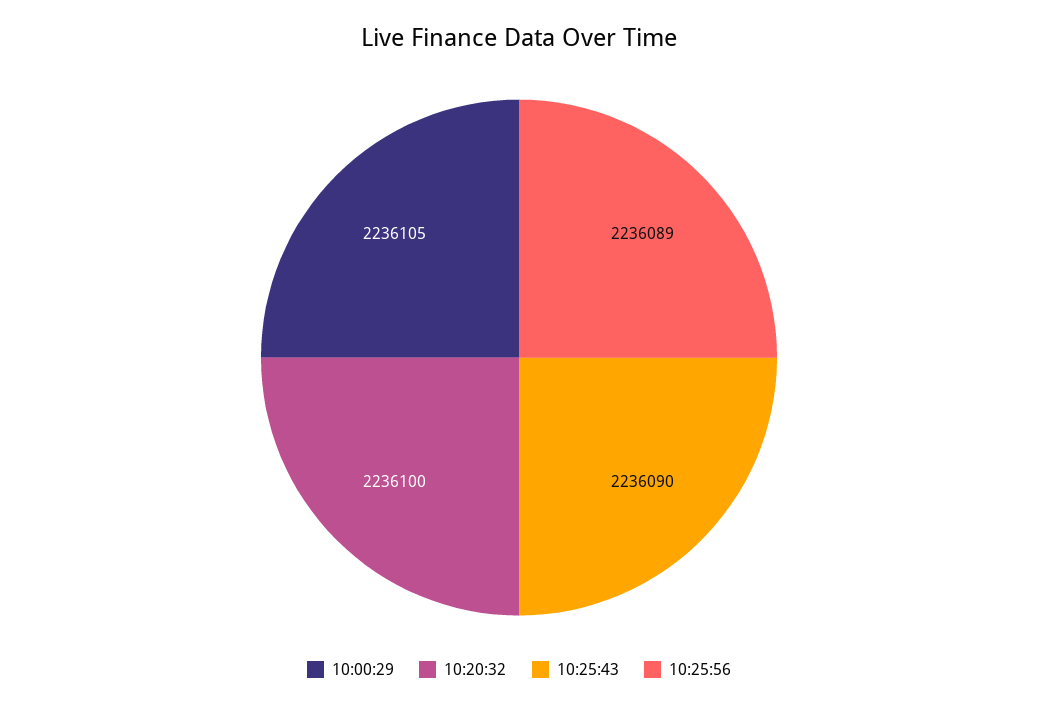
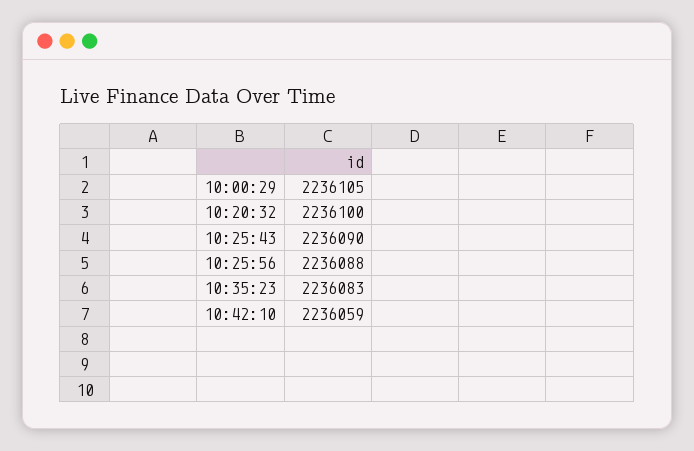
10:25:56: 2236089 -> 2236088
10:35:23: none -> 2236083
10:42:10: none -> 2236059

